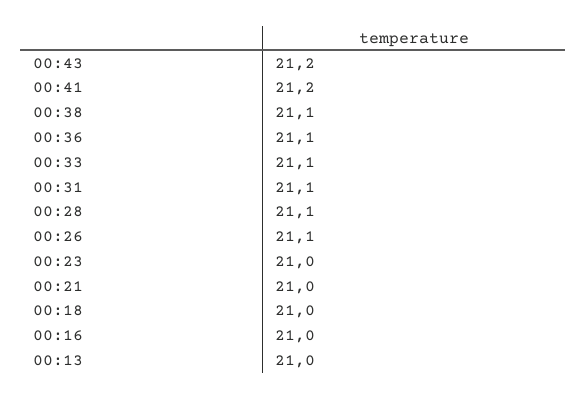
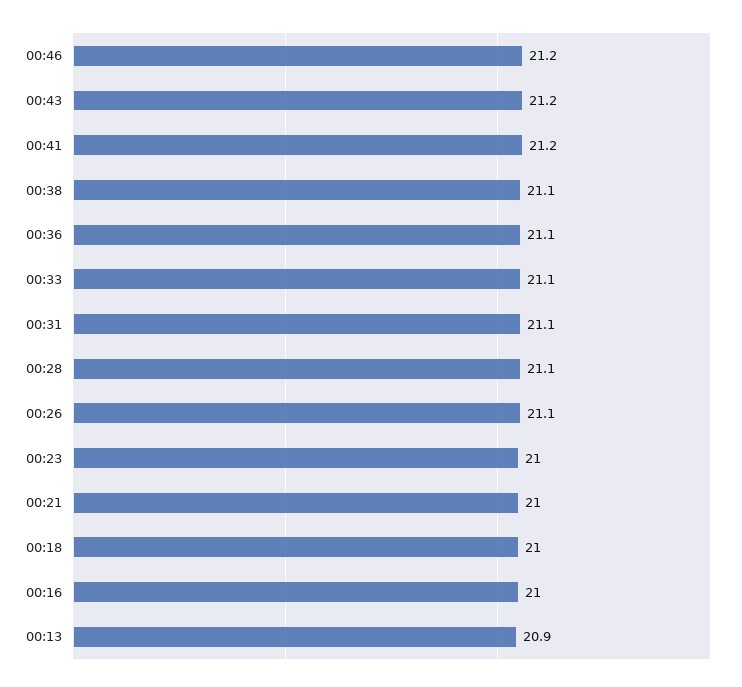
00:13: 21 -> 20.9
00:46: none -> 21.2

